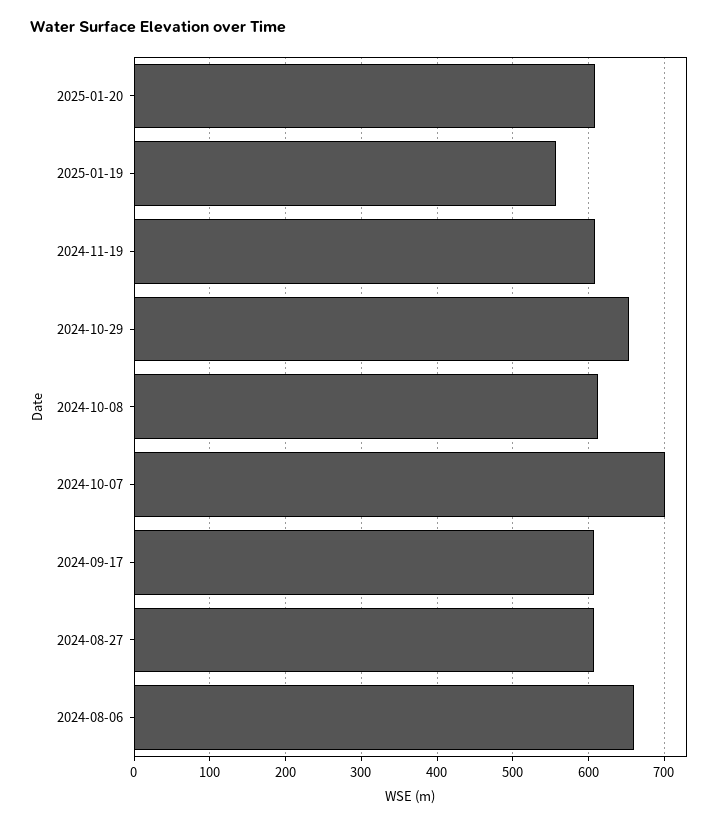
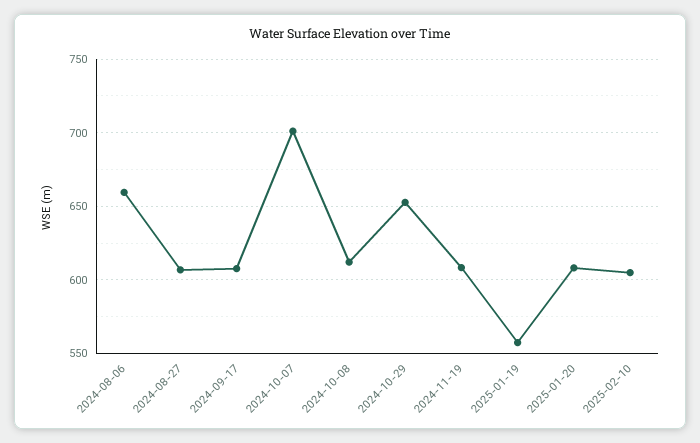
2025-02-10: none -> 605

